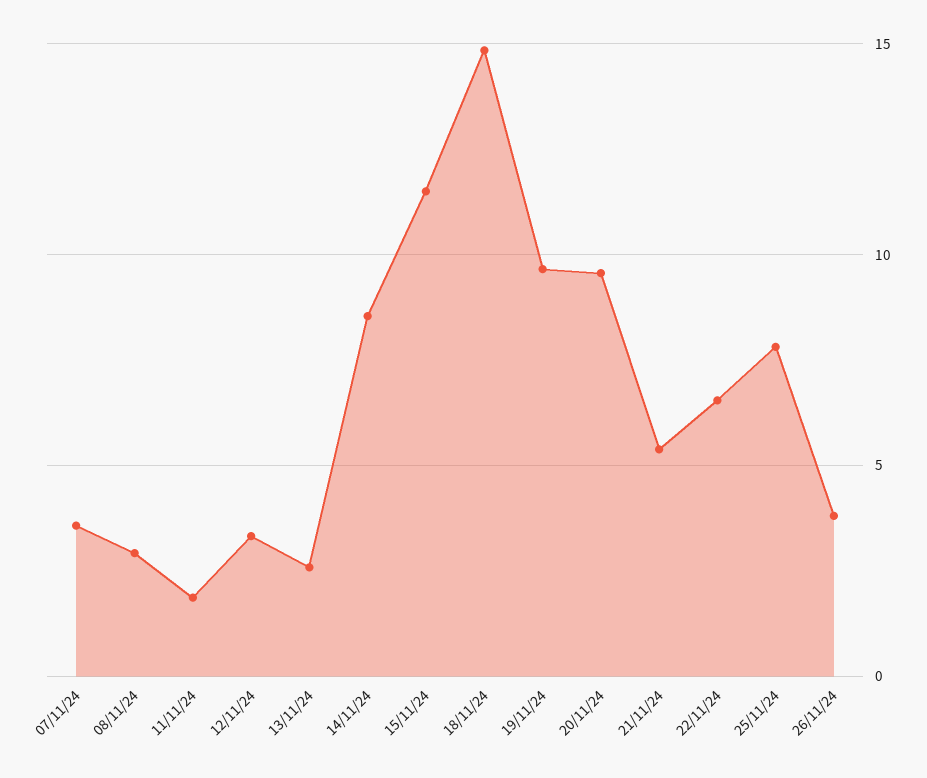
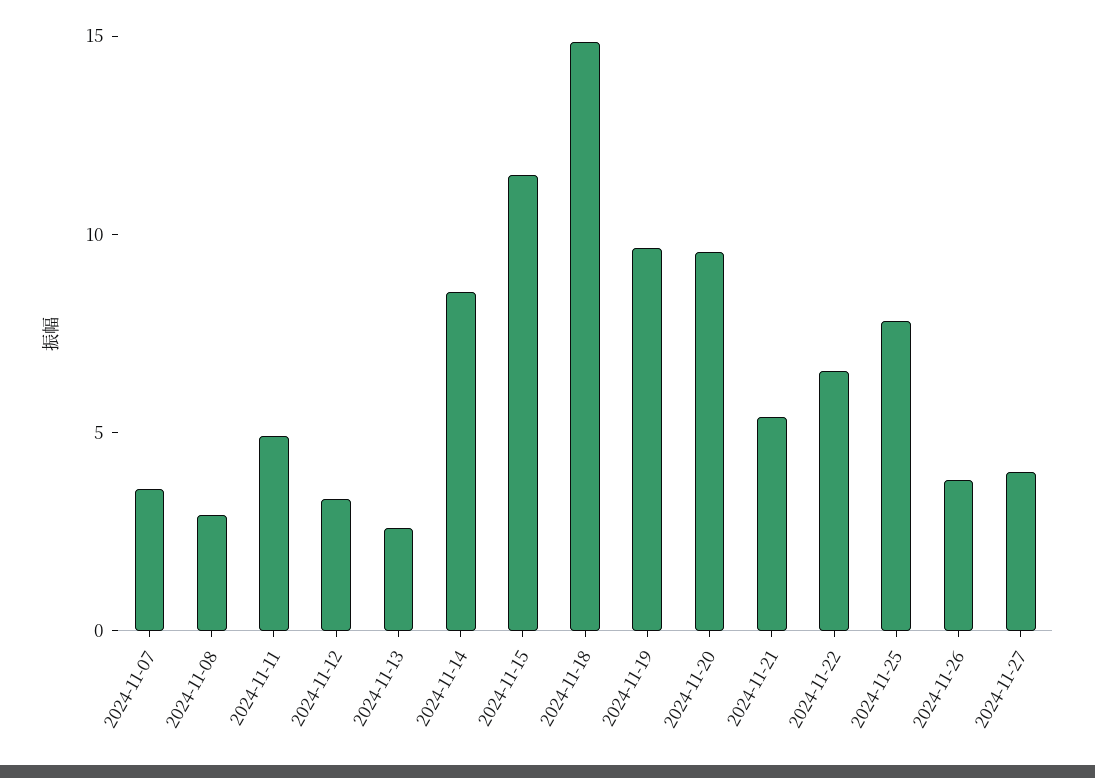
11/11/24: 2 -> 5
2024-11-27: none -> 4

